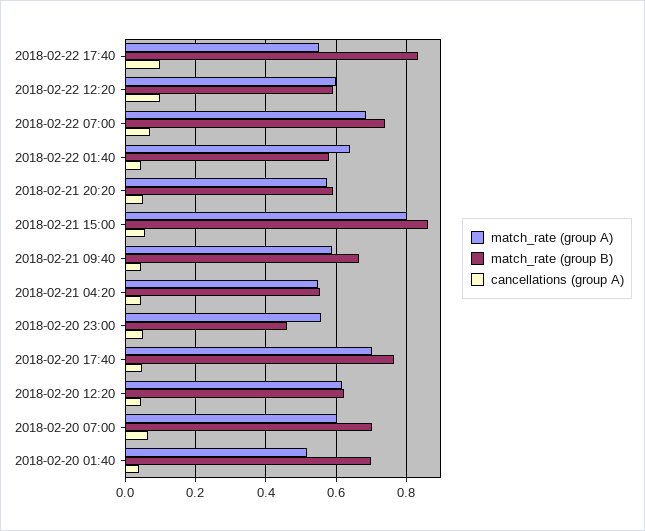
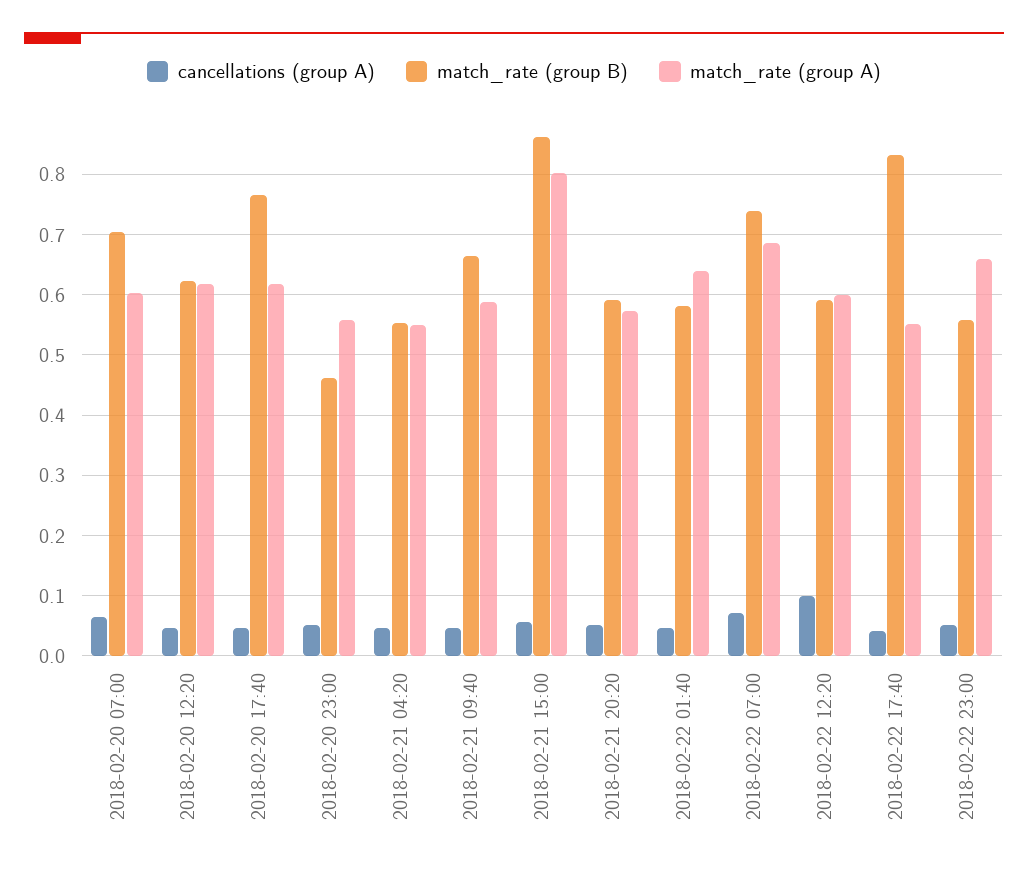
cancellations (group A), 2018-02-22 17:40: 0.1 -> 0.04
match_rate (group A), 2018-02-20 17:40: 0.7 -> 0.62
match_rate (group A), 2018-02-20 01:40: 0.52 -> none
match_rate (group B), 2018-02-20 01:40: 0.7 -> none
cancellations (group A), 2018-02-20 01:40: 0.04 -> none
cancellations (group A), 2018-02-22 23:00: none -> 0.05
match_rate (group B), 2018-02-22 23:00: none -> 0.56
match_rate (group A), 2018-02-22 23:00: none -> 0.66

